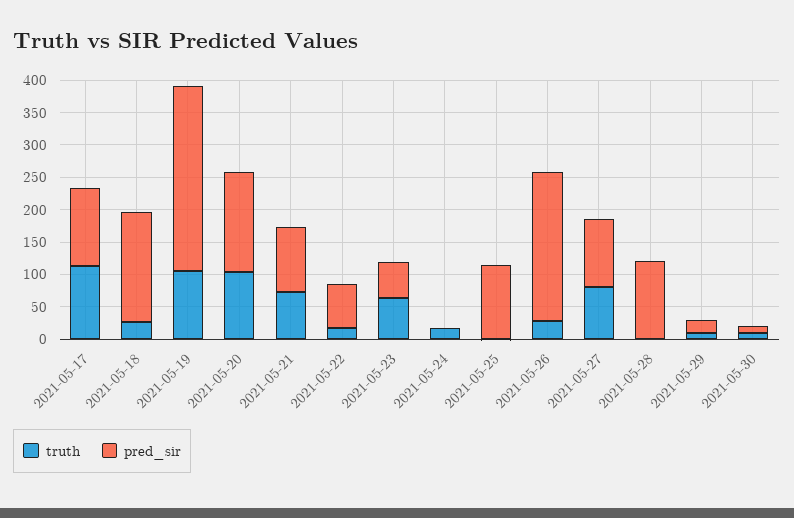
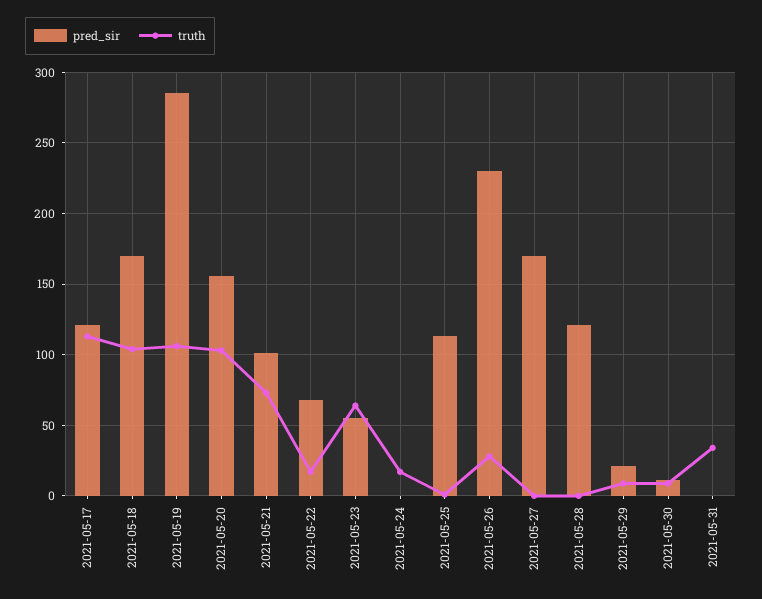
truth, 2021-05-18: 25 -> 105
truth, 2021-05-27: 75 -> 0
pred_sir, 2021-05-27: 100 -> 170
pred_sir, 2021-05-31: none -> 0
truth, 2021-05-31: none -> 35

